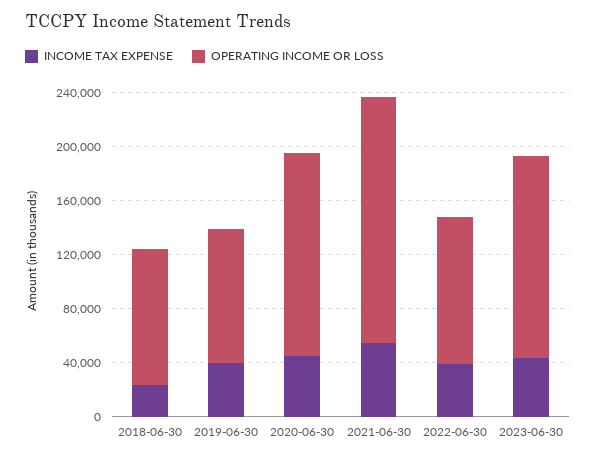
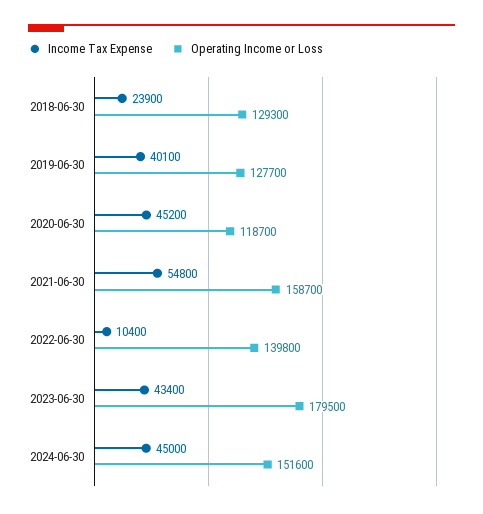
OPERATING INCOME OR LOSS, 2018-06-30: 100000 -> 129300
OPERATING INCOME OR LOSS, 2019-06-30: 100000 -> 127700
OPERATING INCOME OR LOSS, 2020-06-30: 150000 -> 118700
OPERATING INCOME OR LOSS, 2021-06-30: 180000 -> 158700
INCOME TAX EXPENSE, 2022-06-30: 40000 -> 10400
OPERATING INCOME OR LOSS, 2022-06-30: 110000 -> 139800
OPERATING INCOME OR LOSS, 2023-06-30: 150000 -> 179500
INCOME TAX EXPENSE, 2024-06-30: none -> 45000
OPERATING INCOME OR LOSS, 2024-06-30: none -> 151600

